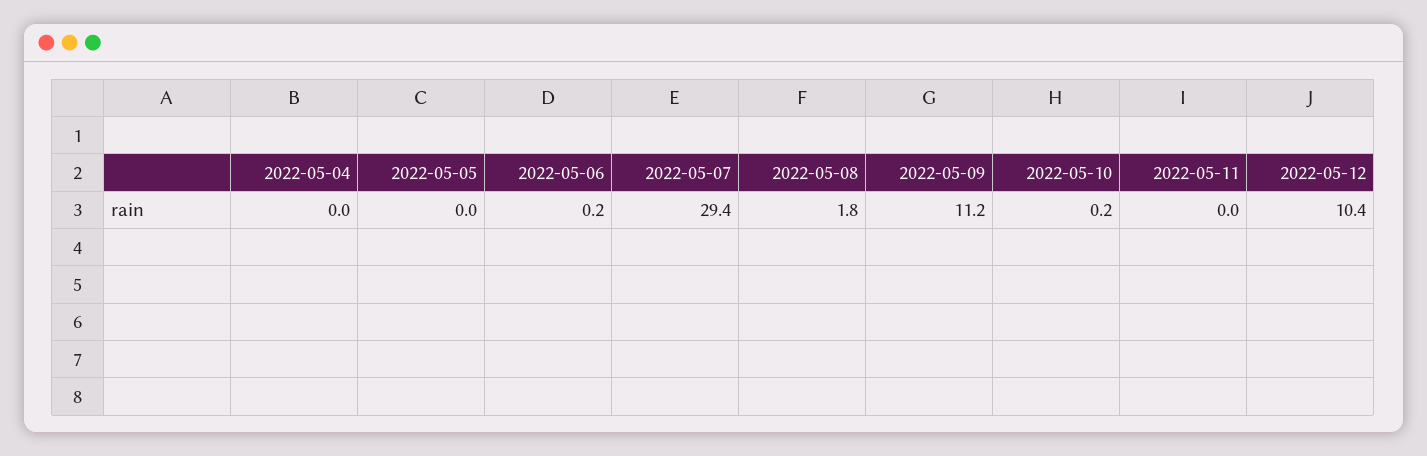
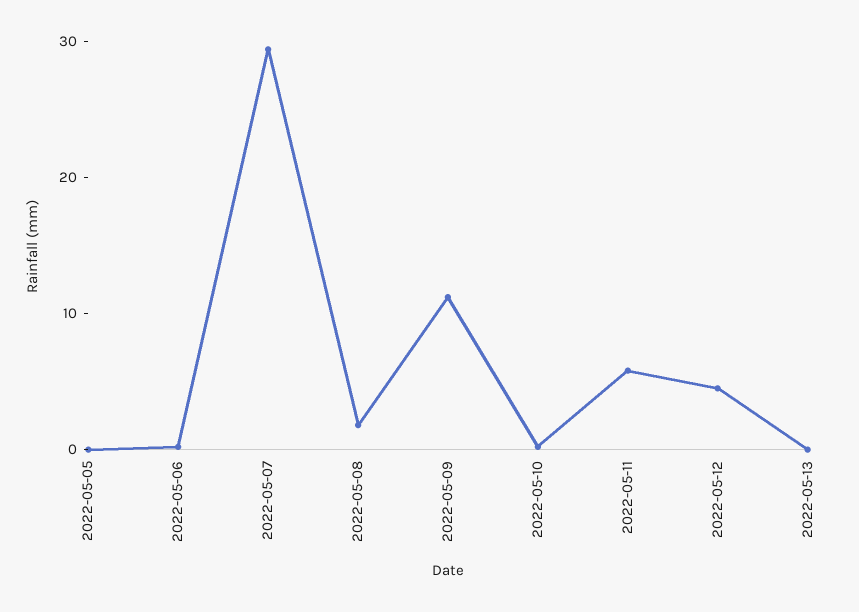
2022-05-04: 0 -> none
2022-05-11: 0 -> 6
2022-05-12: 10.4 -> 4
2022-05-13: none -> 0

